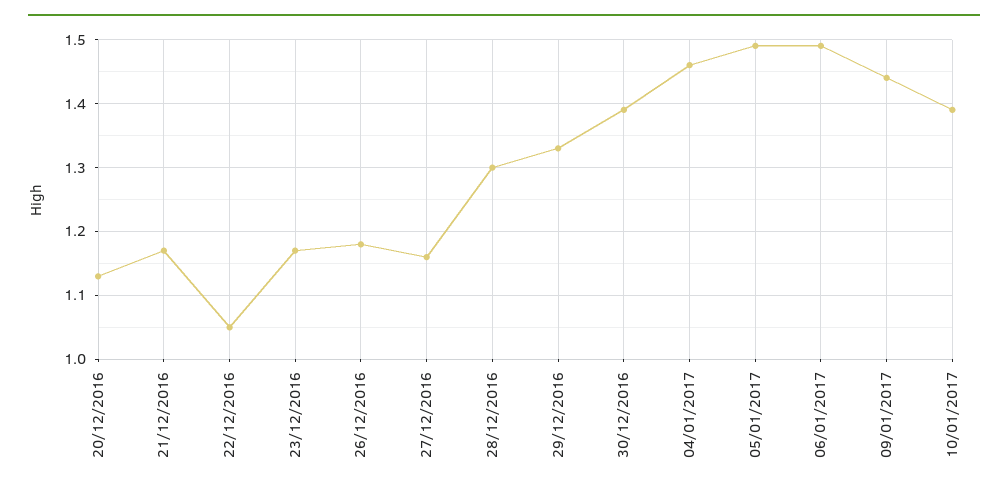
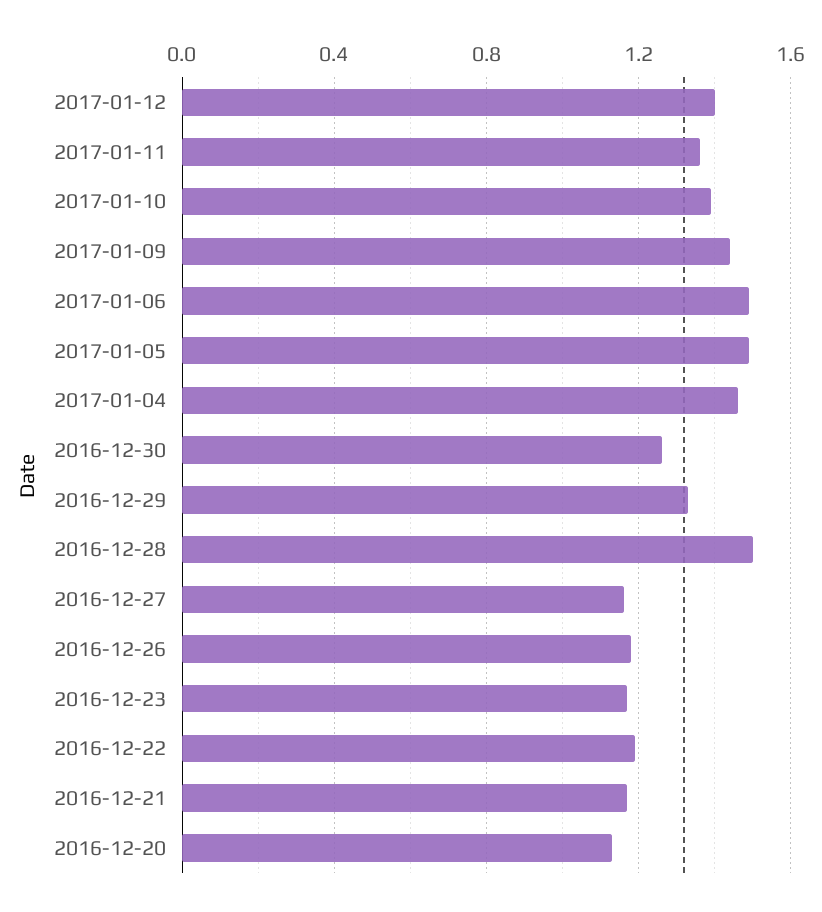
22/12/2016: 1.05 -> 1.2
28/12/2016: 1.3 -> 1.5
30/12/2016: 1.39 -> 1.25
2017-01-12: none -> 1.4
2017-01-11: none -> 1.35

